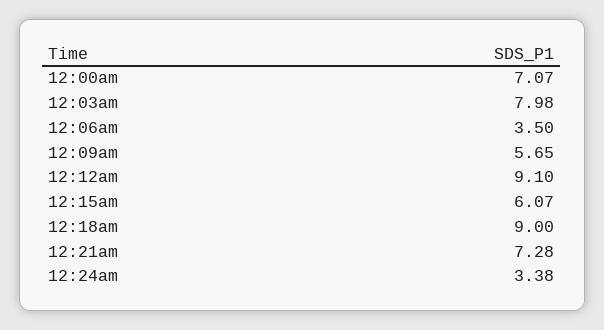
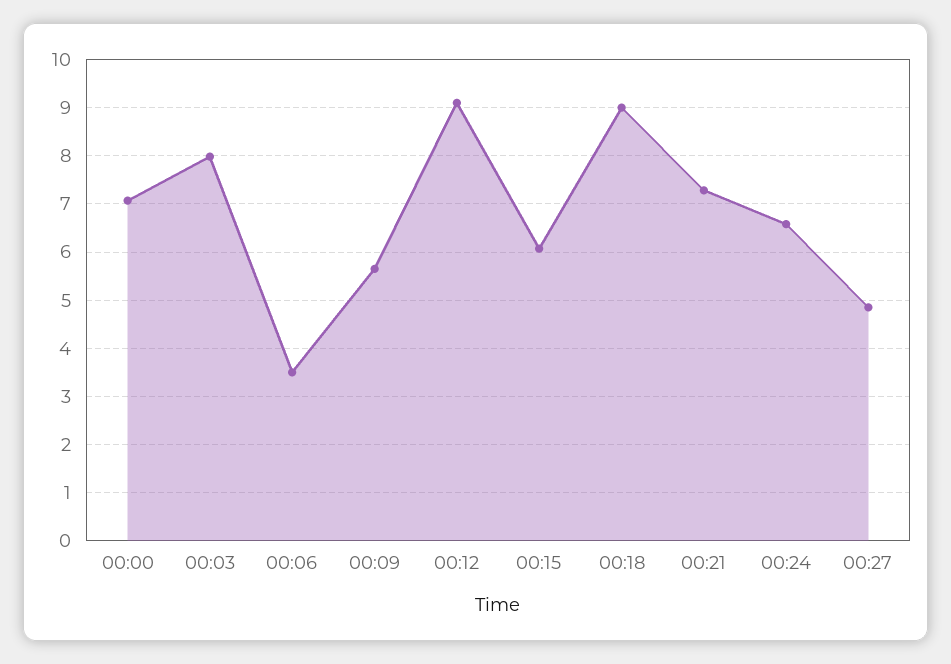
12:24am: 3.38 -> 6.6
00:27: none -> 4.8

